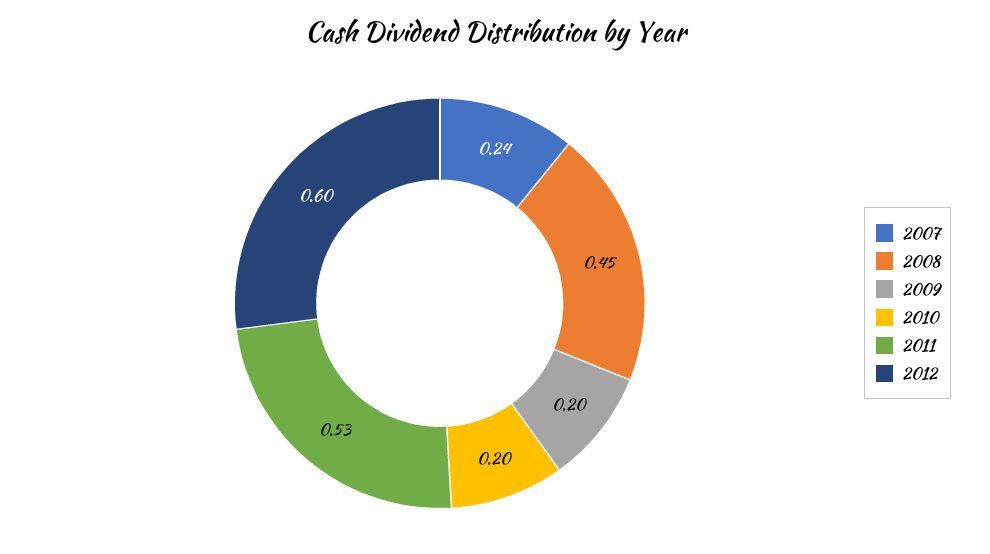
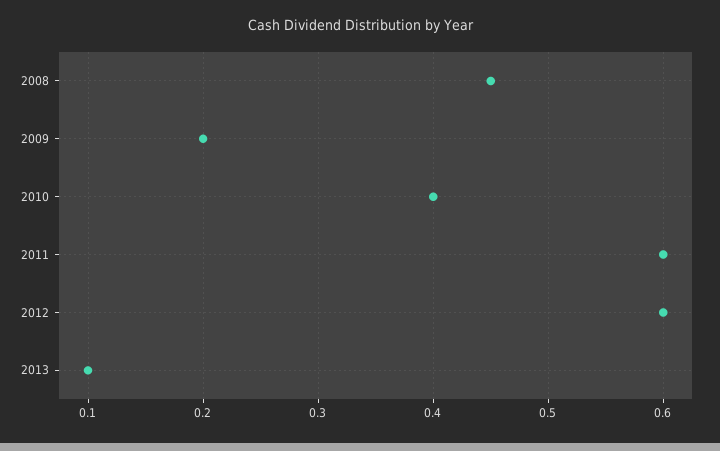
2007: 0.24 -> none
2010: 0.2 -> 0.4
2011: 0.53 -> 0.6
2013: none -> 0.1

